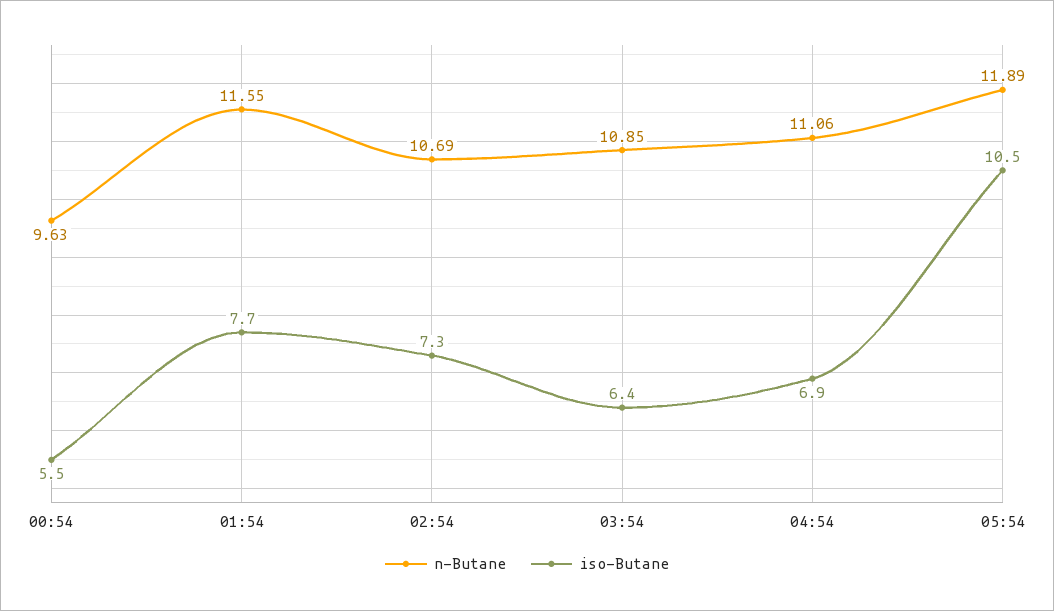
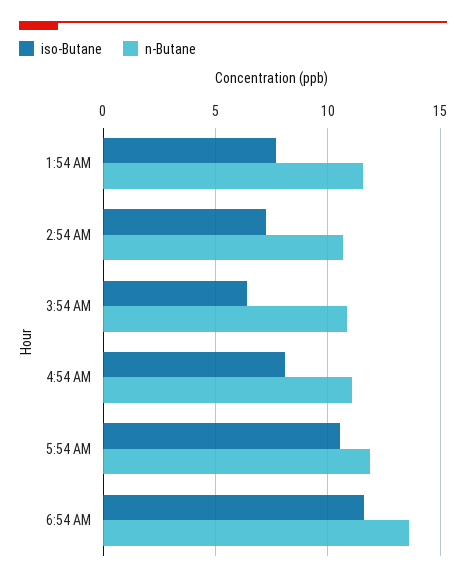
n-Butane, 00:54: 9.63 -> none
iso-Butane, 00:54: 5.5 -> none
iso-Butane, 04:54: 6.9 -> 8
iso-Butane, 6:54 AM: none -> 11.5
n-Butane, 6:54 AM: none -> 13.5

